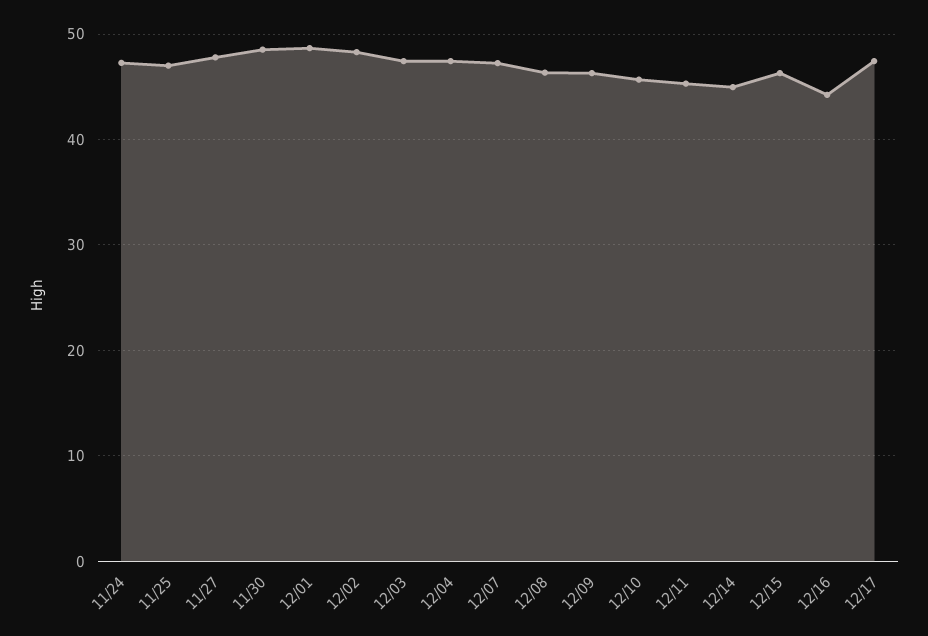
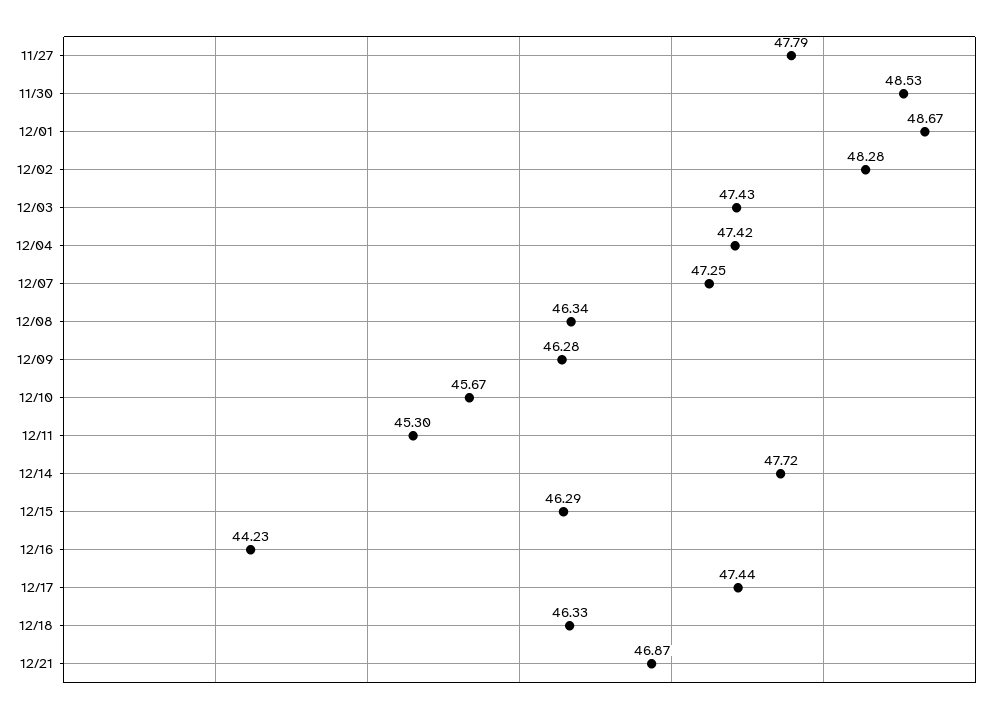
11/24: 47 -> none
11/25: 47 -> none
12/14: 45 -> 47.72
12/18: none -> 46.33
12/21: none -> 46.87

